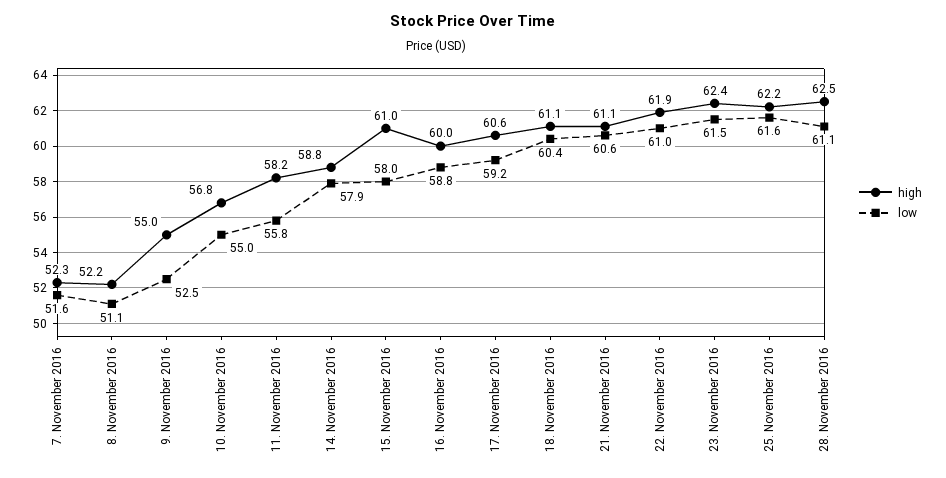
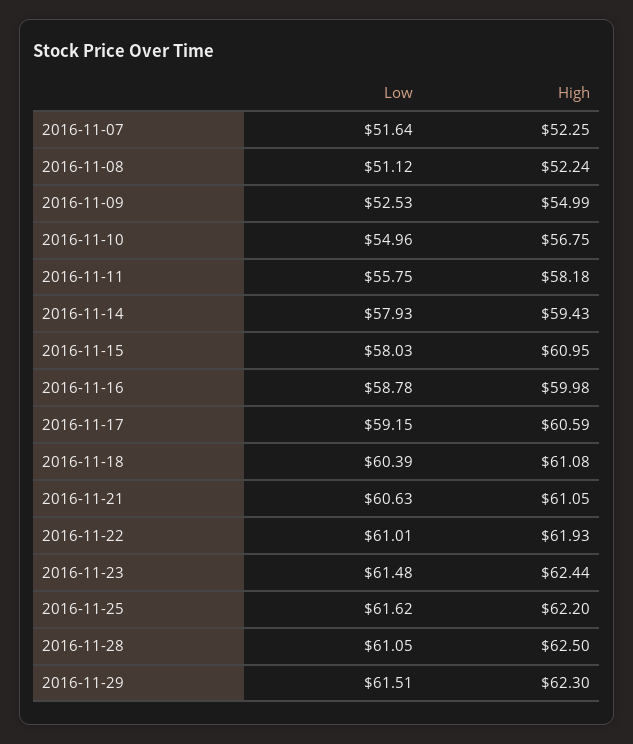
high, 14. November 2016: 58.8 -> 59.43
low, 2016-11-29: none -> 61.51
high, 2016-11-29: none -> 62.3

